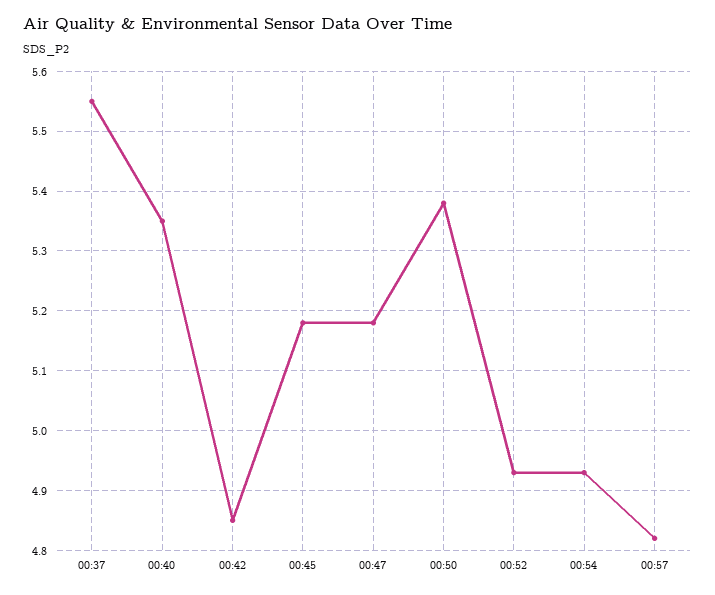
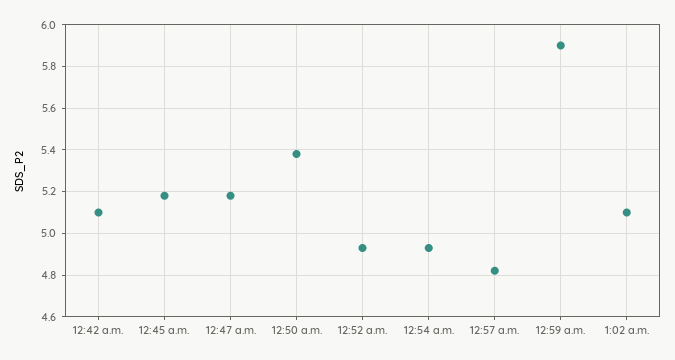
00:37: 5.55 -> none
00:40: 5.35 -> none
00:42: 4.85 -> 5.1
12:59 a.m.: none -> 5.9
1:02 a.m.: none -> 5.1

